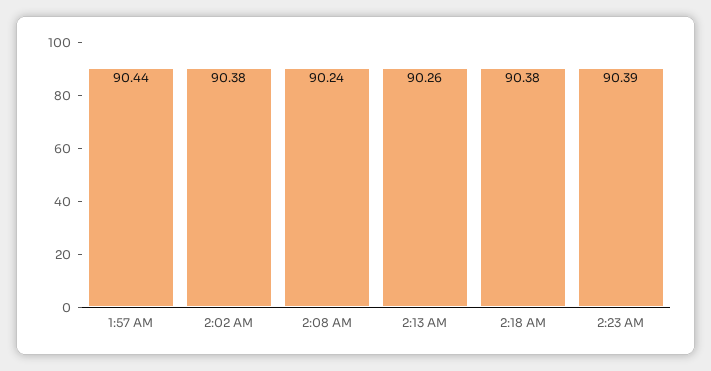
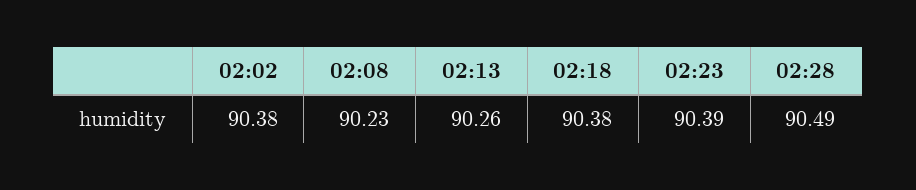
1:57 AM: 90.44 -> none
2:08 AM: 90.24 -> 90.23
02:28: none -> 90.49

